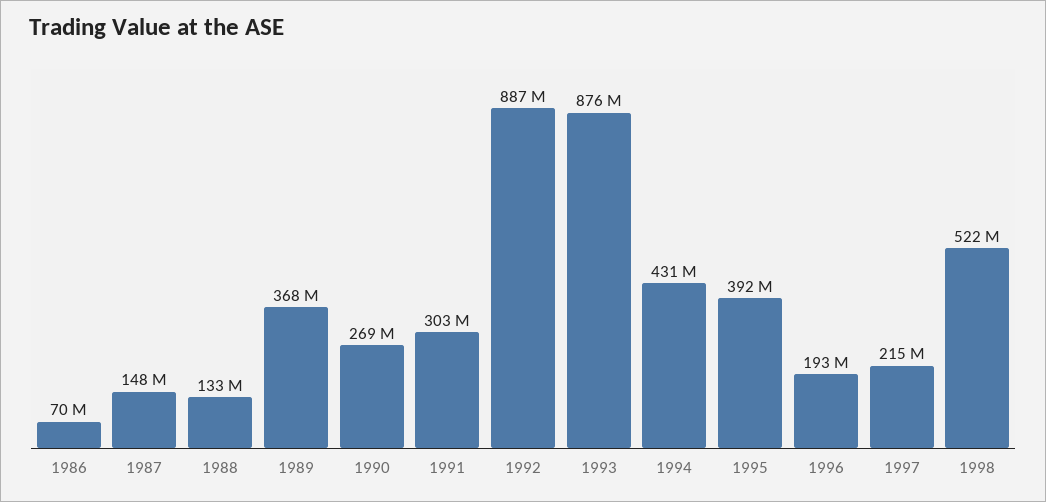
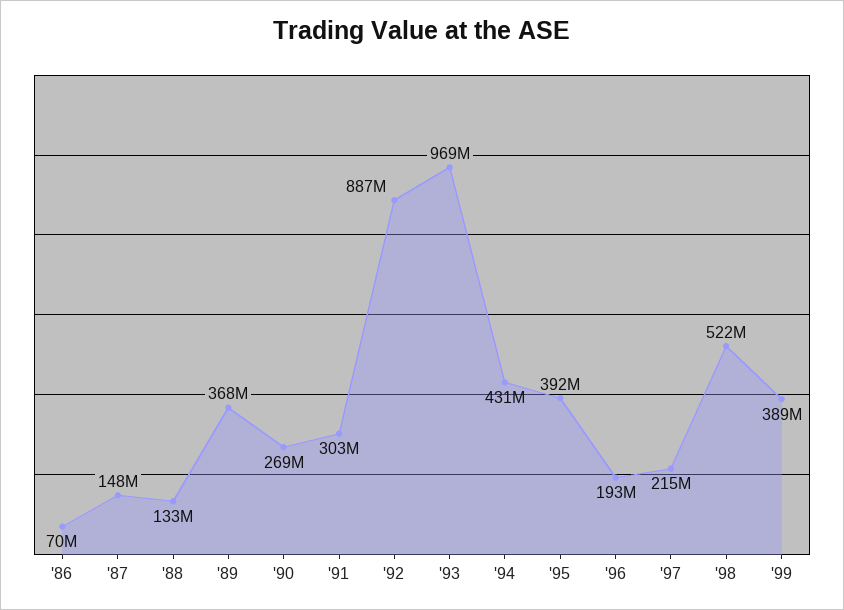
1993: 876000000 -> 969000000
'99: none -> 389000000

